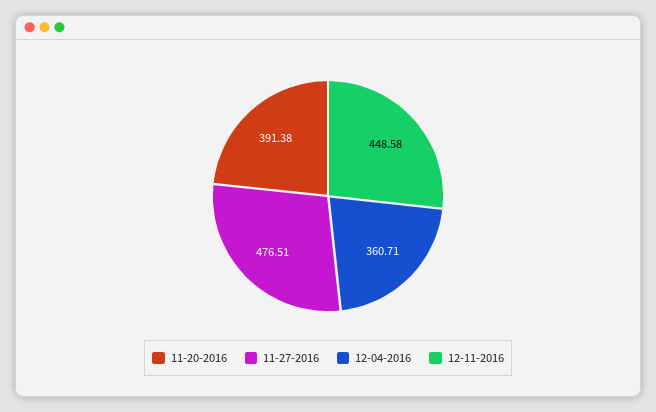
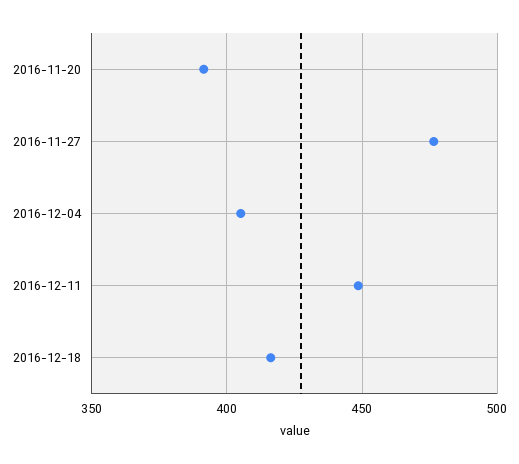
12-04-2016: 360.71 -> 405
2016-12-18: none -> 415

